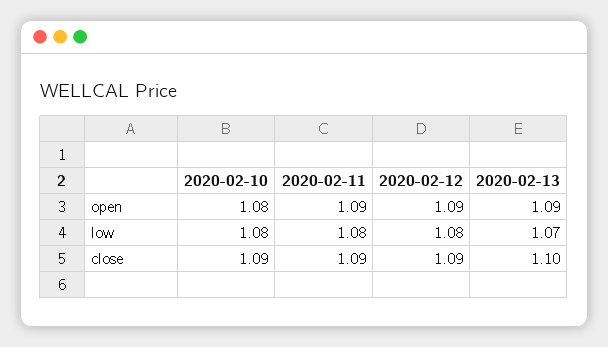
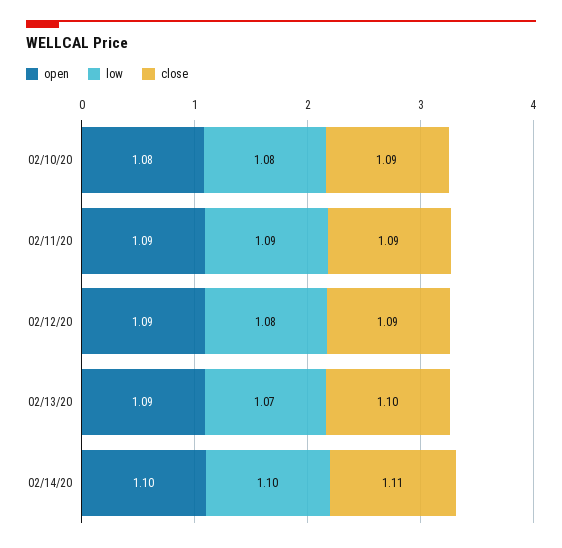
low, 2020-02-11: 1.08 -> 1.09
open, 02/14/20: none -> 1.1
low, 02/14/20: none -> 1.1
close, 02/14/20: none -> 1.11

